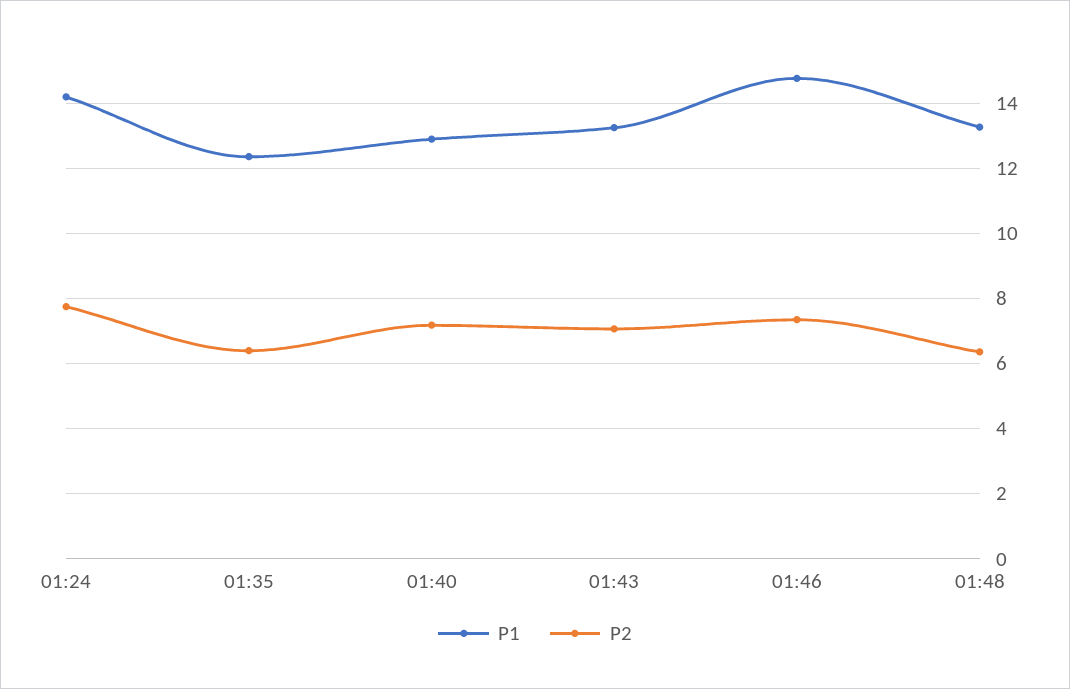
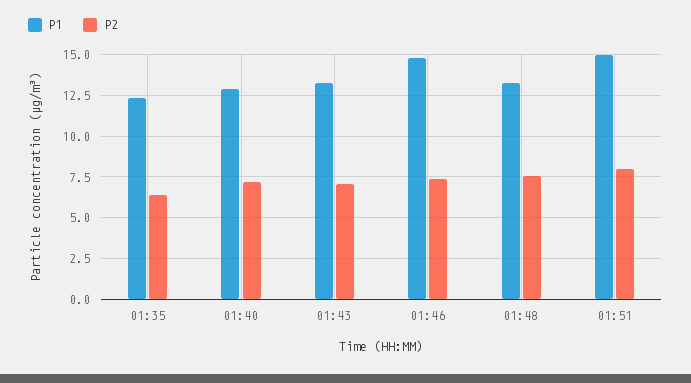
P1, 01:24: 14.2 -> none
P2, 01:24: 7.8 -> none
P2, 01:48: 6.4 -> 7.5
P1, 01:51: none -> 15
P2, 01:51: none -> 8

